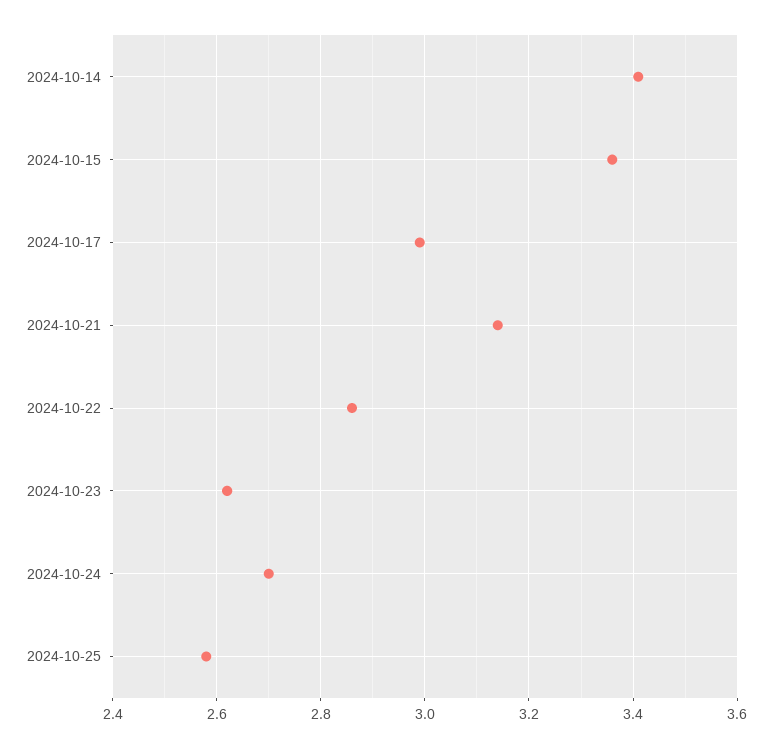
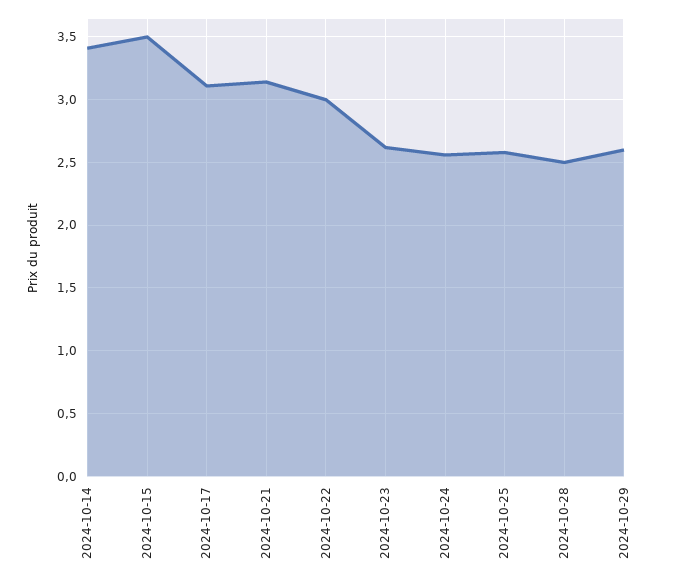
2024-10-15: 3.35 -> 3.5
2024-10-17: 3 -> 3.1
2024-10-22: 2.85 -> 3
2024-10-24: 2.7 -> 2.55
2024-10-28: none -> 2.5
2024-10-29: none -> 2.6

